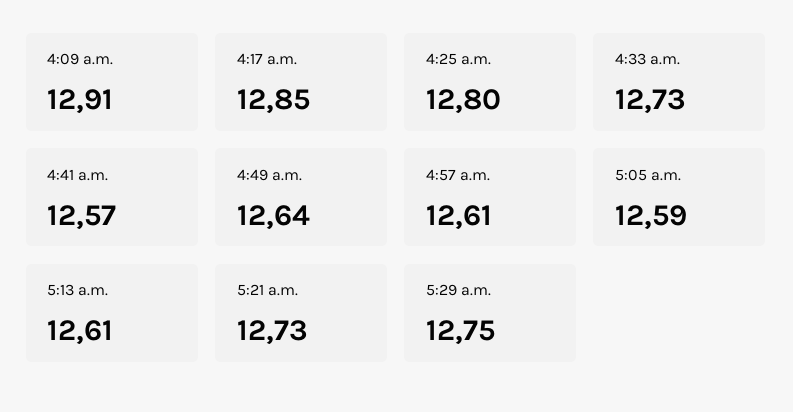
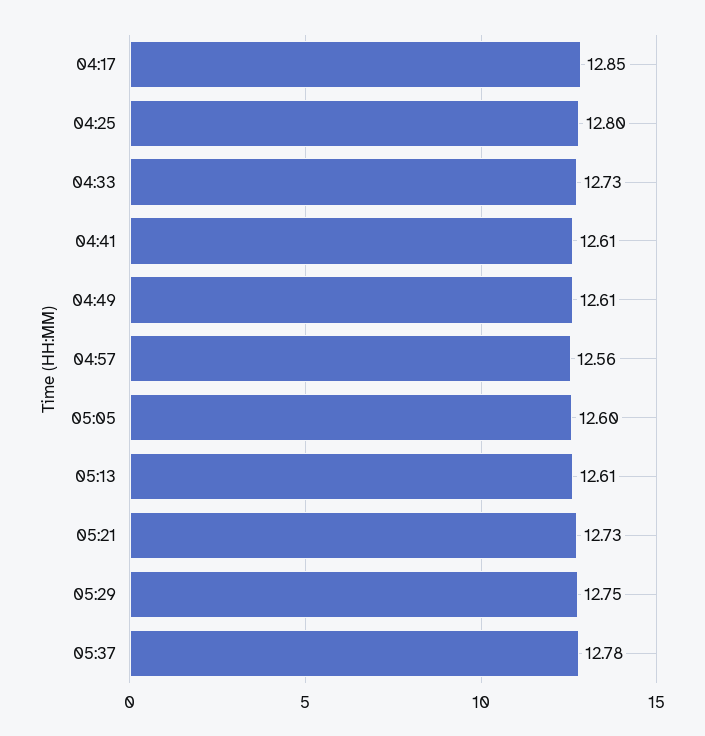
4:09 a.m.: 12.91 -> none
4:41 a.m.: 12.57 -> 12.61
4:49 a.m.: 12.64 -> 12.61
4:57 a.m.: 12.61 -> 12.56
5:05 a.m.: 12.59 -> 12.6
05:37: none -> 12.78

